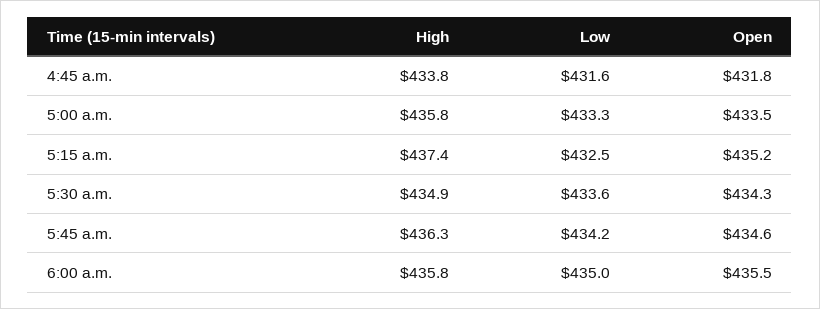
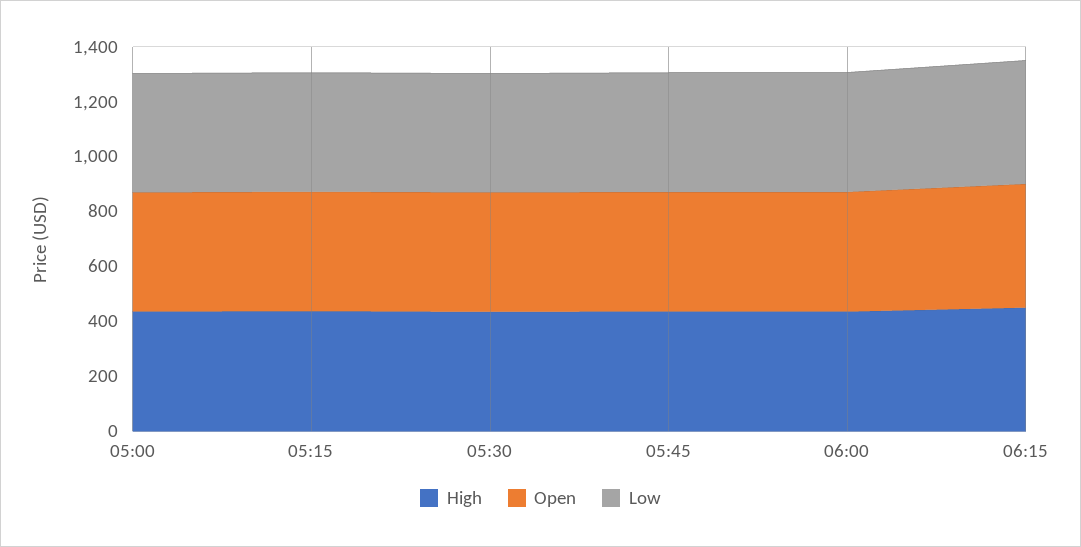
High, 4:45 a.m.: 433.8 -> none
Low, 4:45 a.m.: 431.6 -> none
Open, 4:45 a.m.: 431.8 -> none
High, 06:15: none -> 450
Open, 06:15: none -> 450
Low, 06:15: none -> 450

